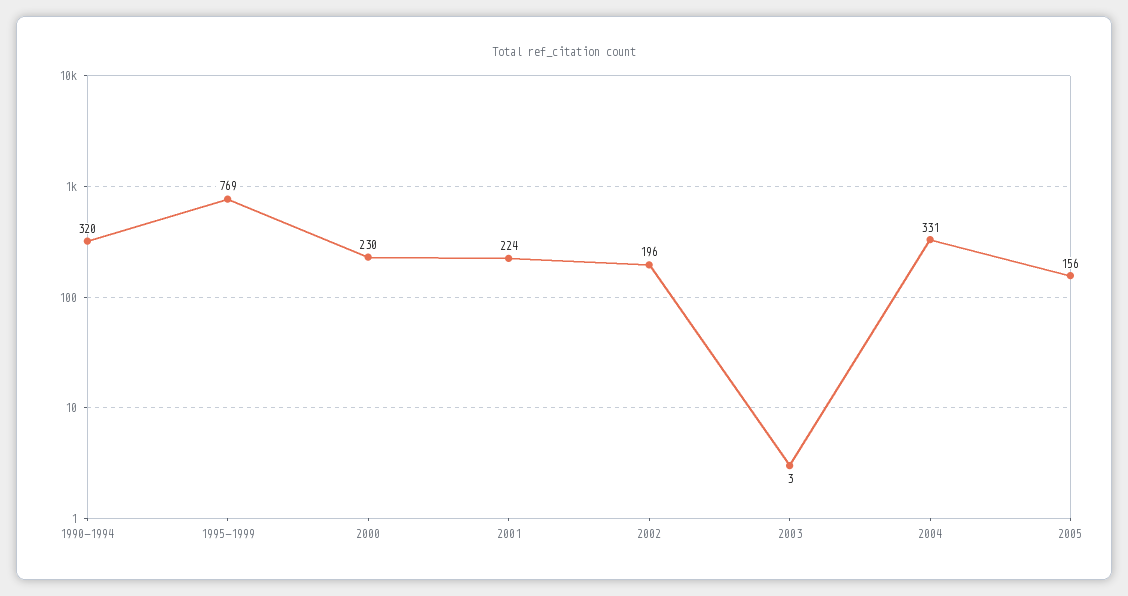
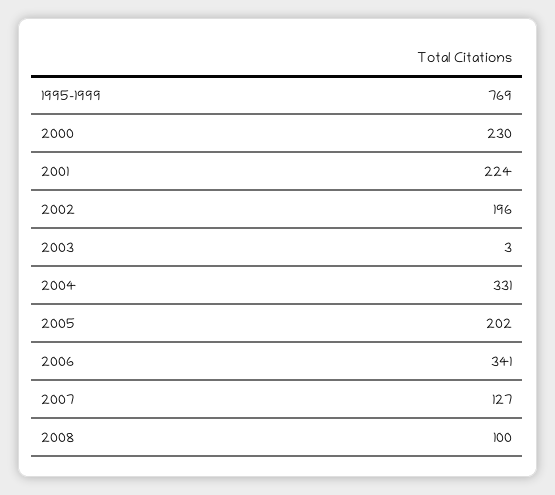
1990-1994: 320 -> none
2005: 156 -> 202
2006: none -> 341
2007: none -> 127
2008: none -> 100

